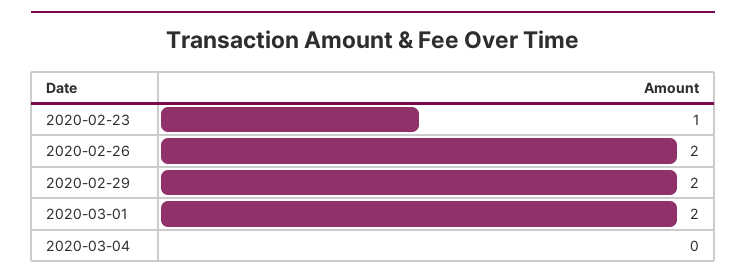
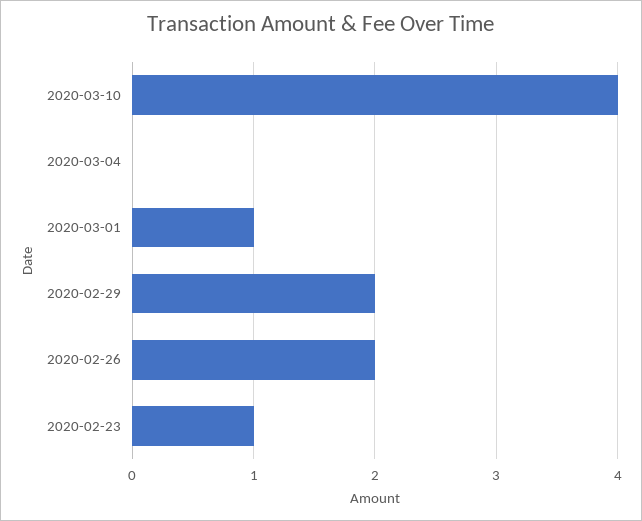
2020-03-01: 2 -> 1
2020-03-10: none -> 4

